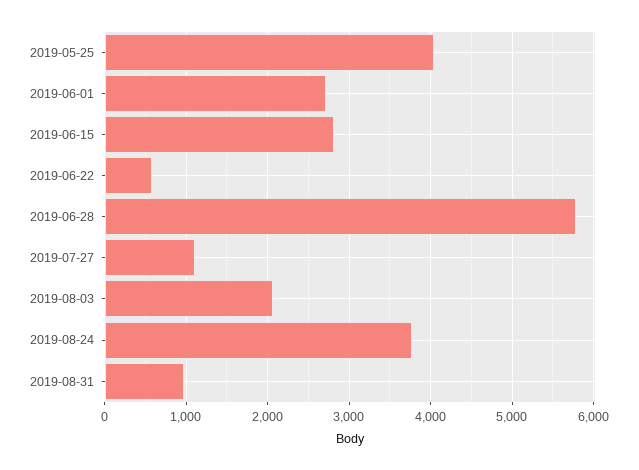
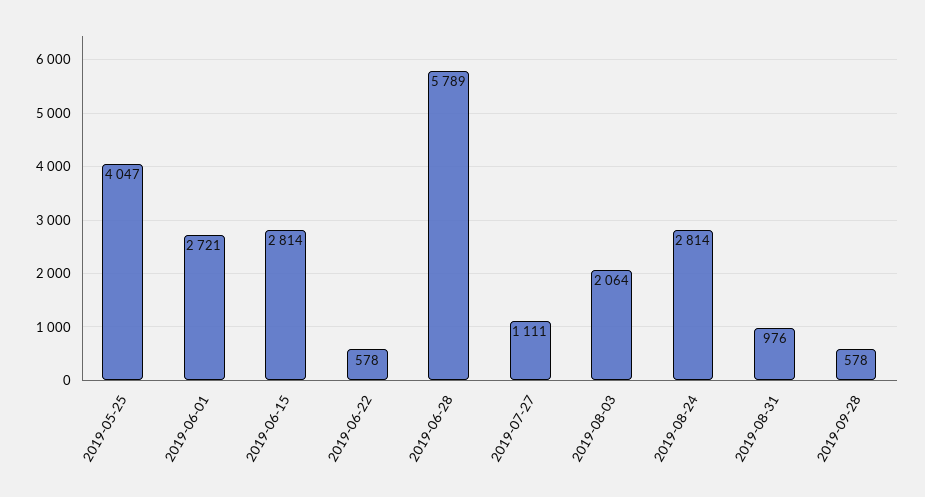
2019-08-24: 3800 -> 2814
2019-09-28: none -> 578

